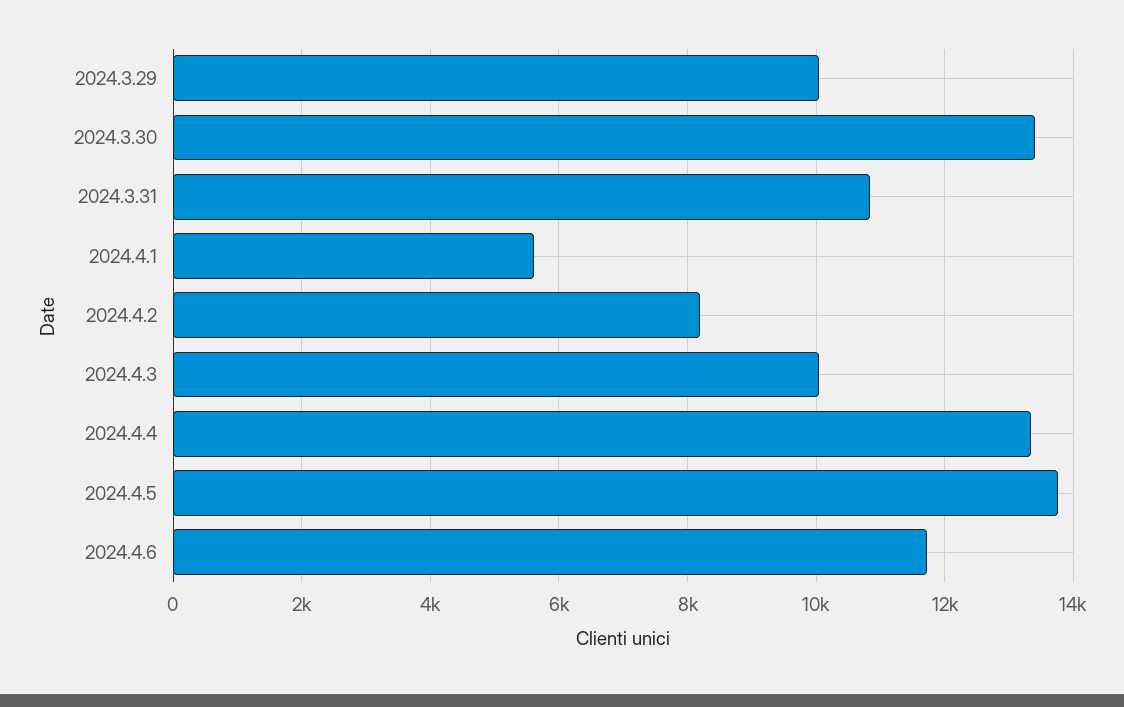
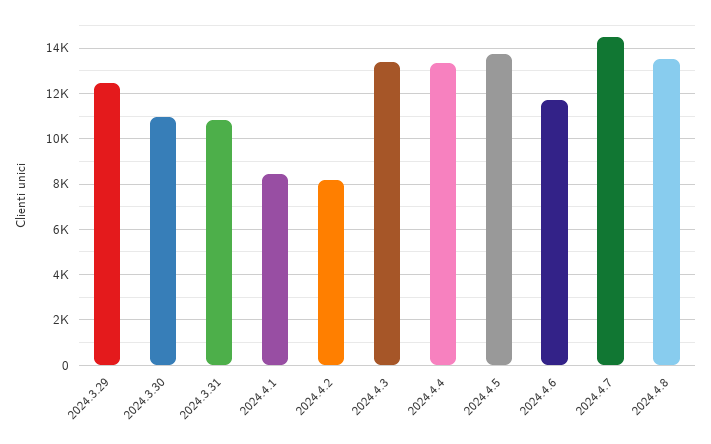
2024.3.29: 10000 -> 12500
2024.3.30: 13400 -> 11000
2024.4.1: 5600 -> 8500
2024.4.3: 10000 -> 13500
2024.4.7: none -> 14500
2024.4.8: none -> 13500

